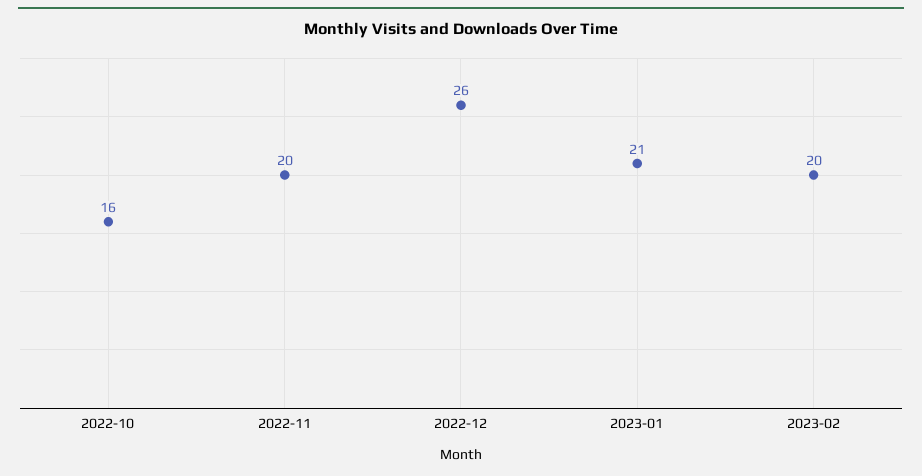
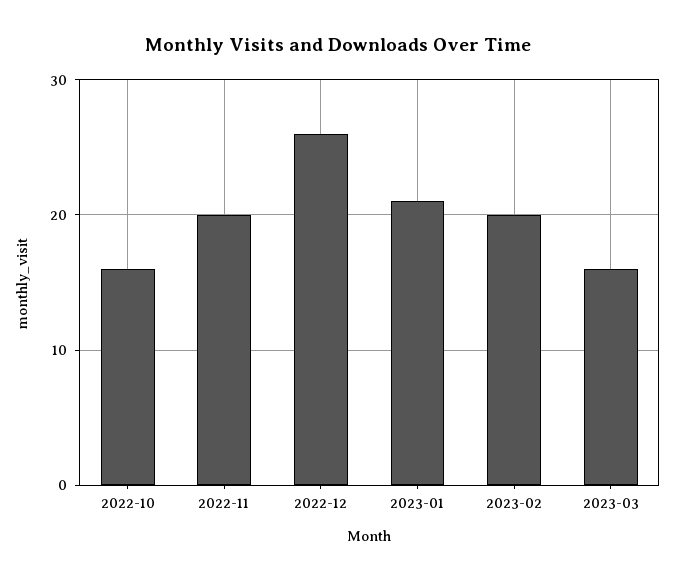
2023-03: none -> 16

